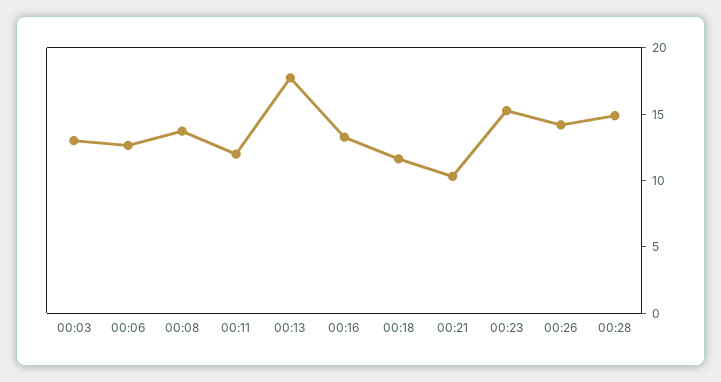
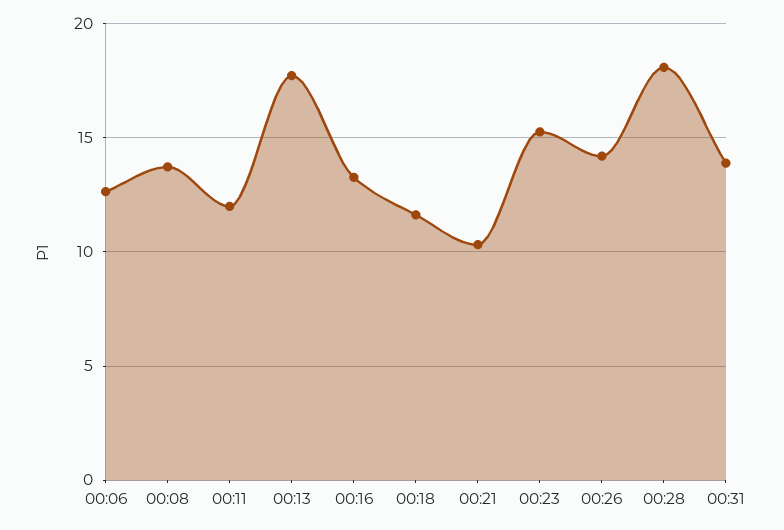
00:03: 13 -> none
00:28: 15 -> 18
00:31: none -> 14

